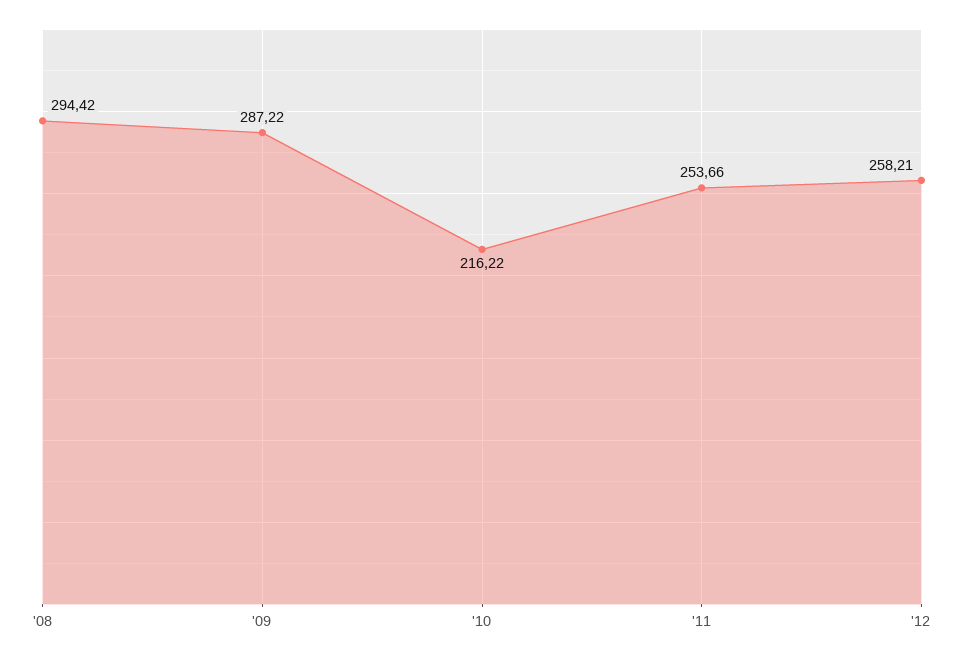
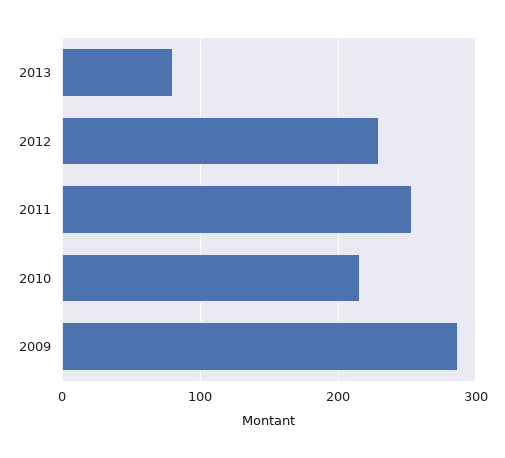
'08: 294.42 -> none
'12: 258.21 -> 230
2013: none -> 80

